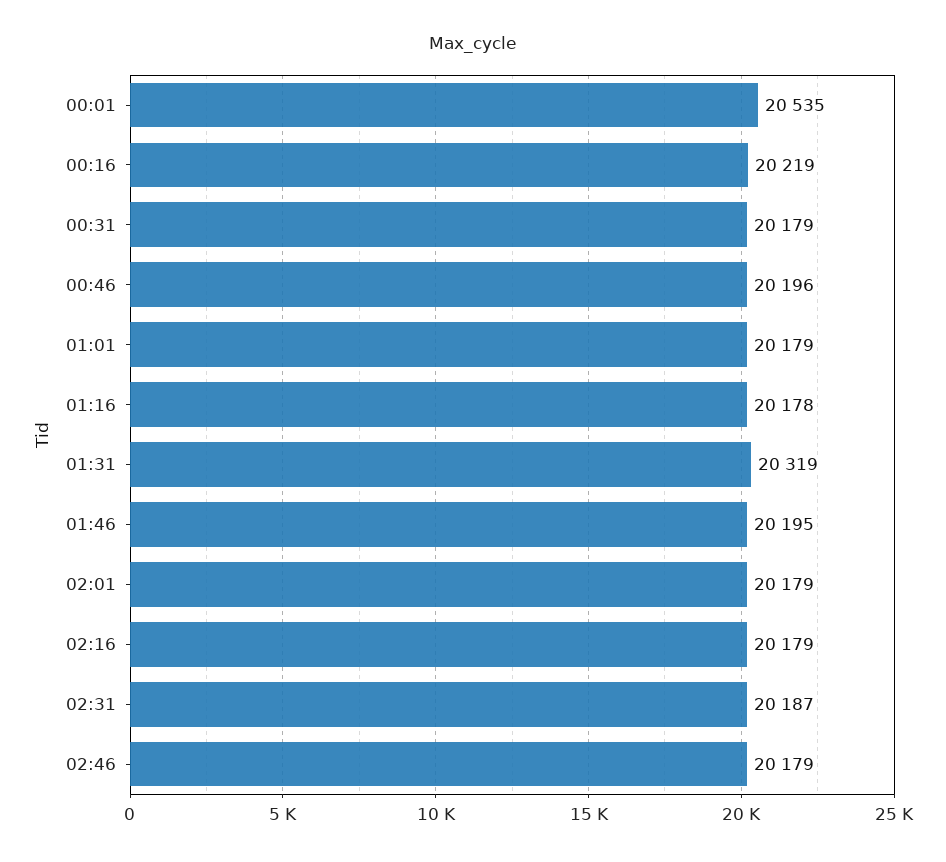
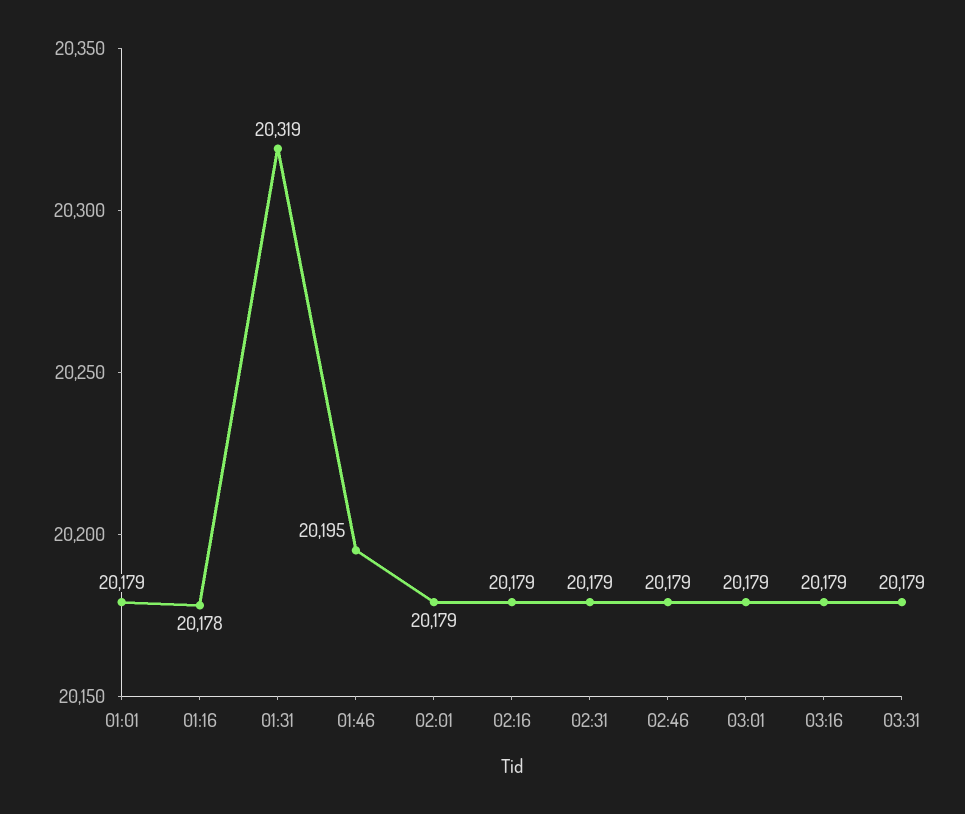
00:01: 20535 -> none
00:16: 20219 -> none
00:31: 20179 -> none
00:46: 20196 -> none
02:31: 20187 -> 20179
03:01: none -> 20179
03:16: none -> 20179
03:31: none -> 20179

